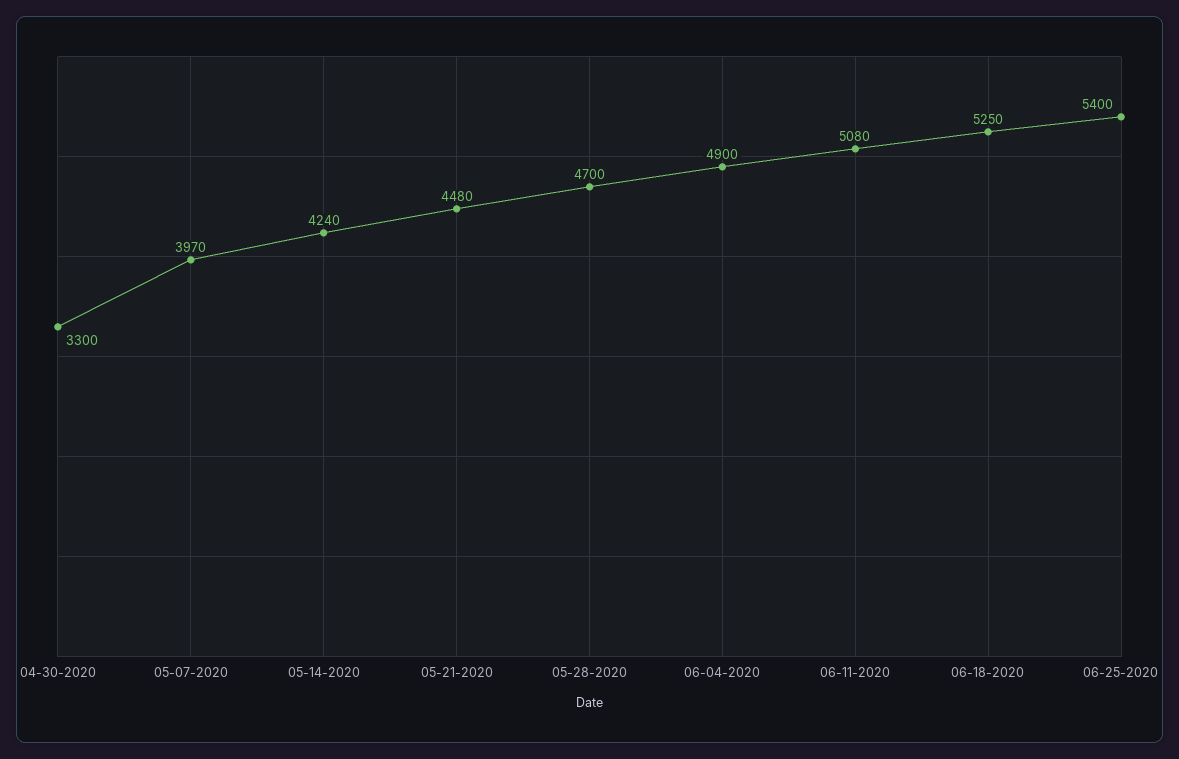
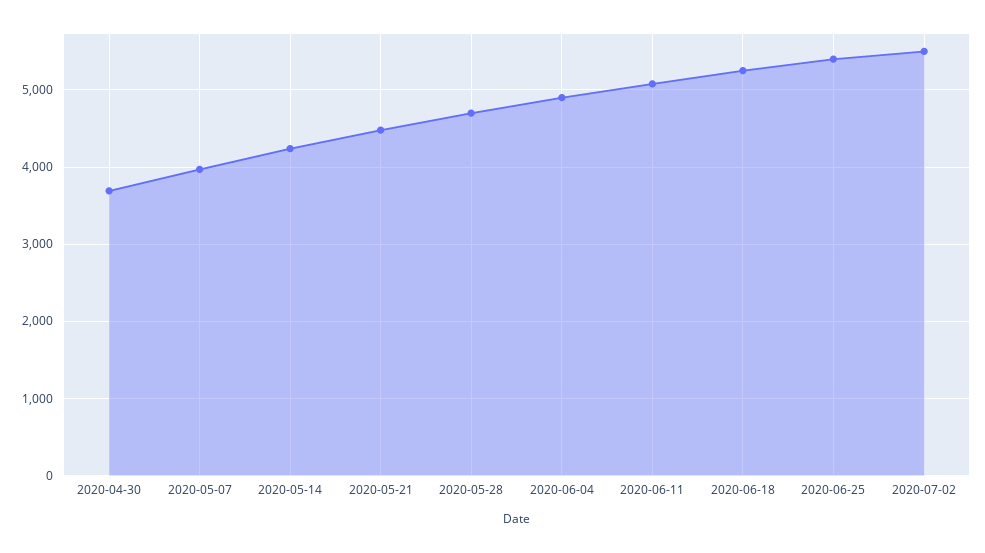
04-30-2020: 3300 -> 3700
2020-07-02: none -> 5500

